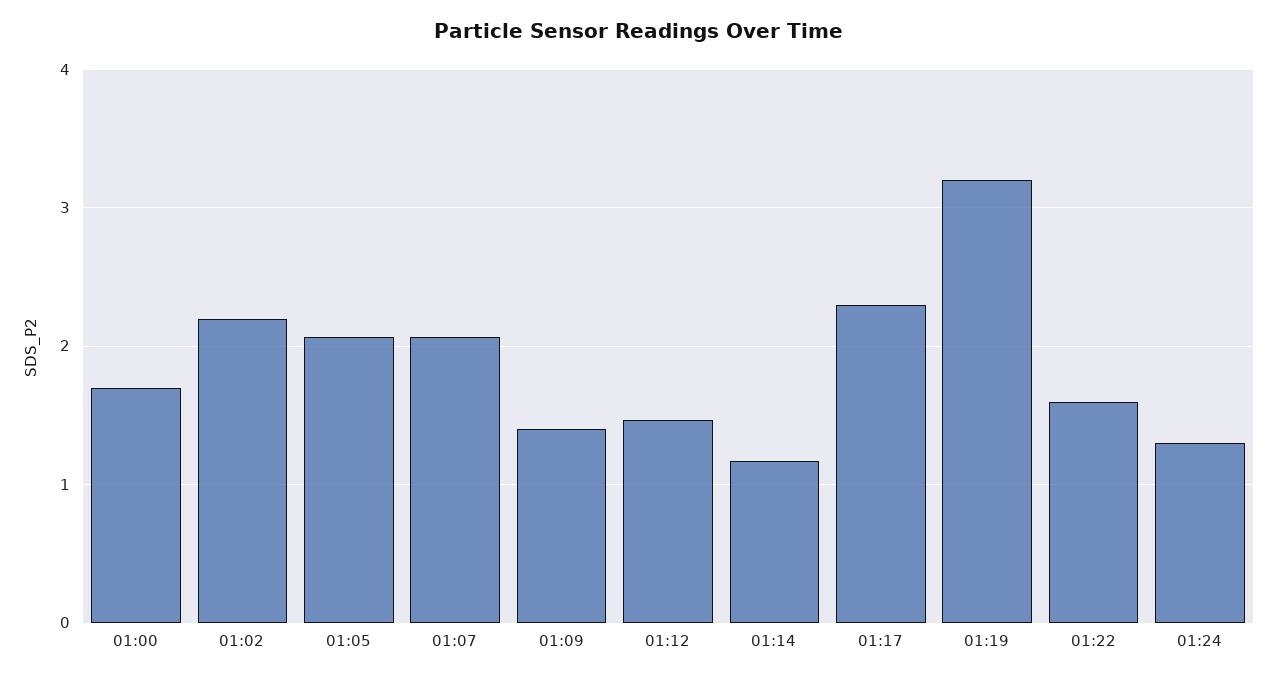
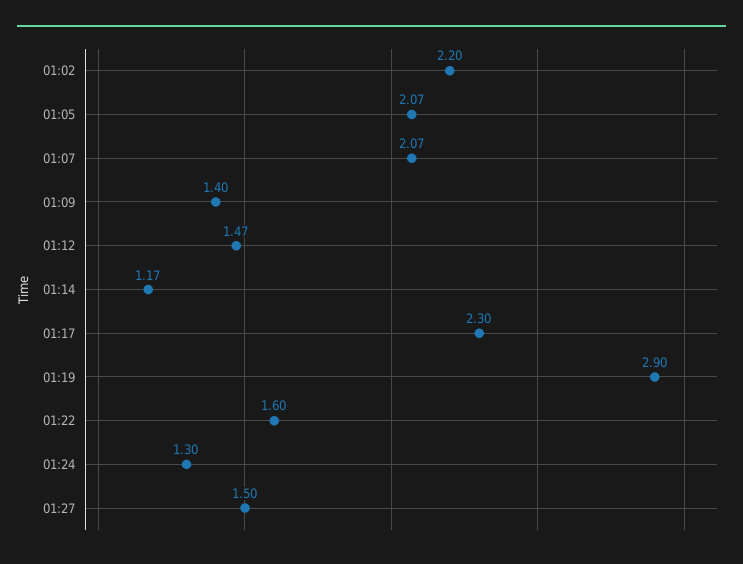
01:00: 1.7 -> none
01:19: 3.2 -> 2.9
01:27: none -> 1.5

